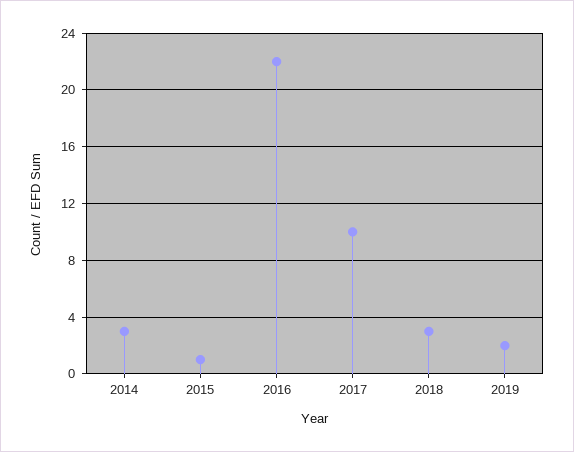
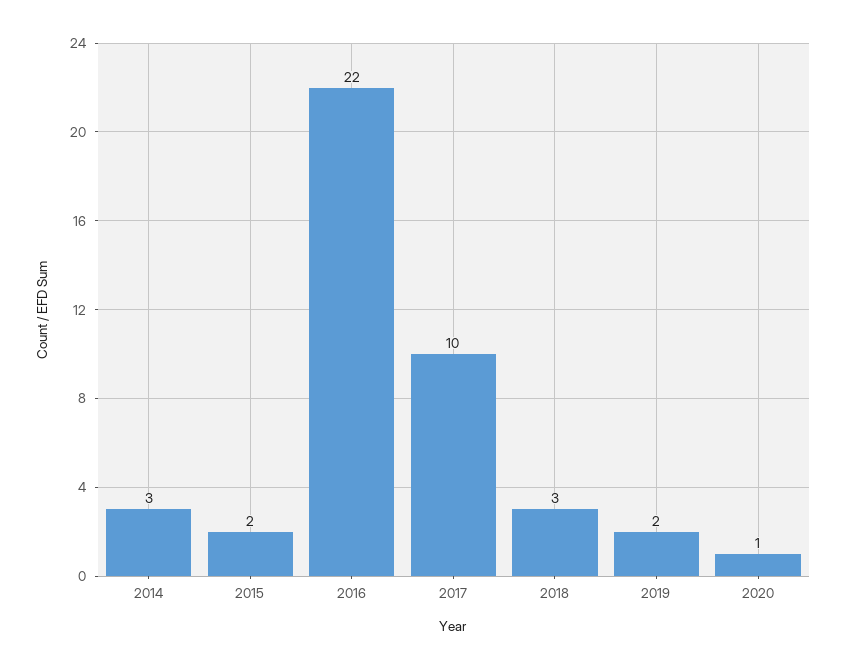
2015: 1 -> 2
2020: none -> 1

